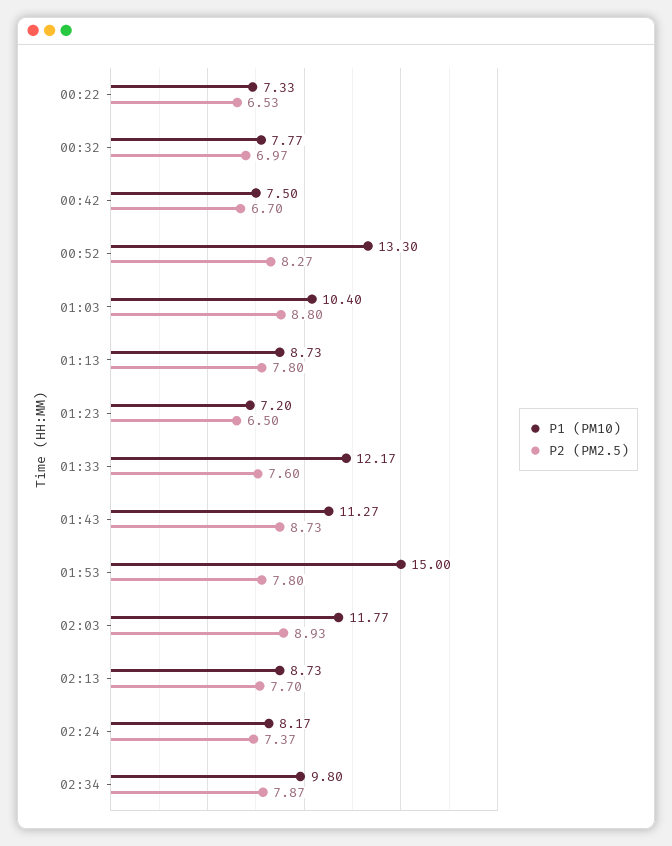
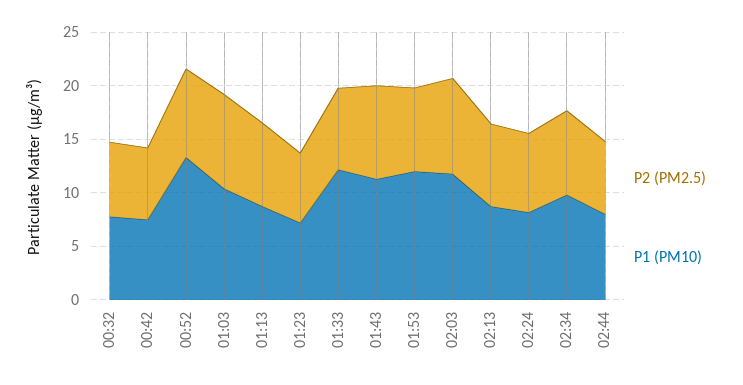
P1 (PM10), 00:22: 7.33 -> none
P2 (PM2.5), 00:22: 6.53 -> none
P1 (PM10), 01:53: 15 -> 12
P2 (PM2.5), 02:44: none -> 7
P1 (PM10), 02:44: none -> 8

